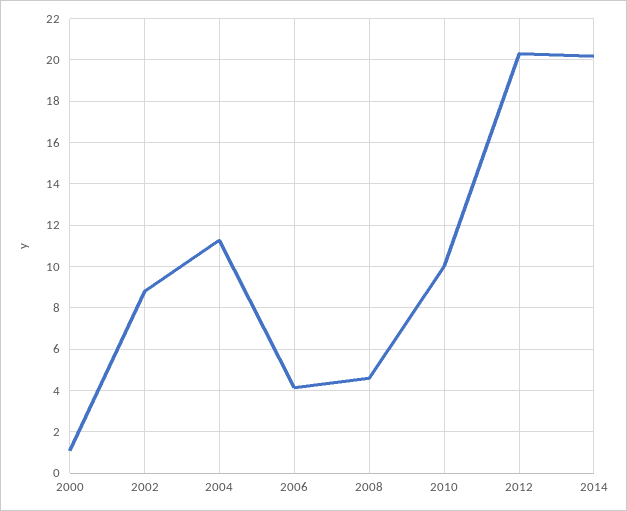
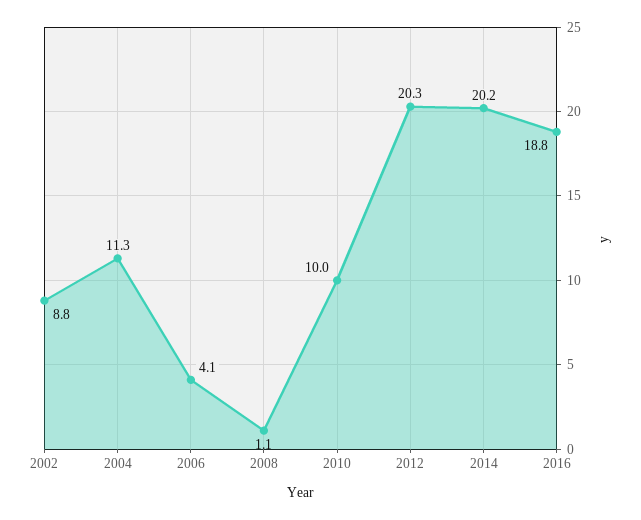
2000: 1 -> none
2008: 4.5 -> 1.1
2016: none -> 18.8

